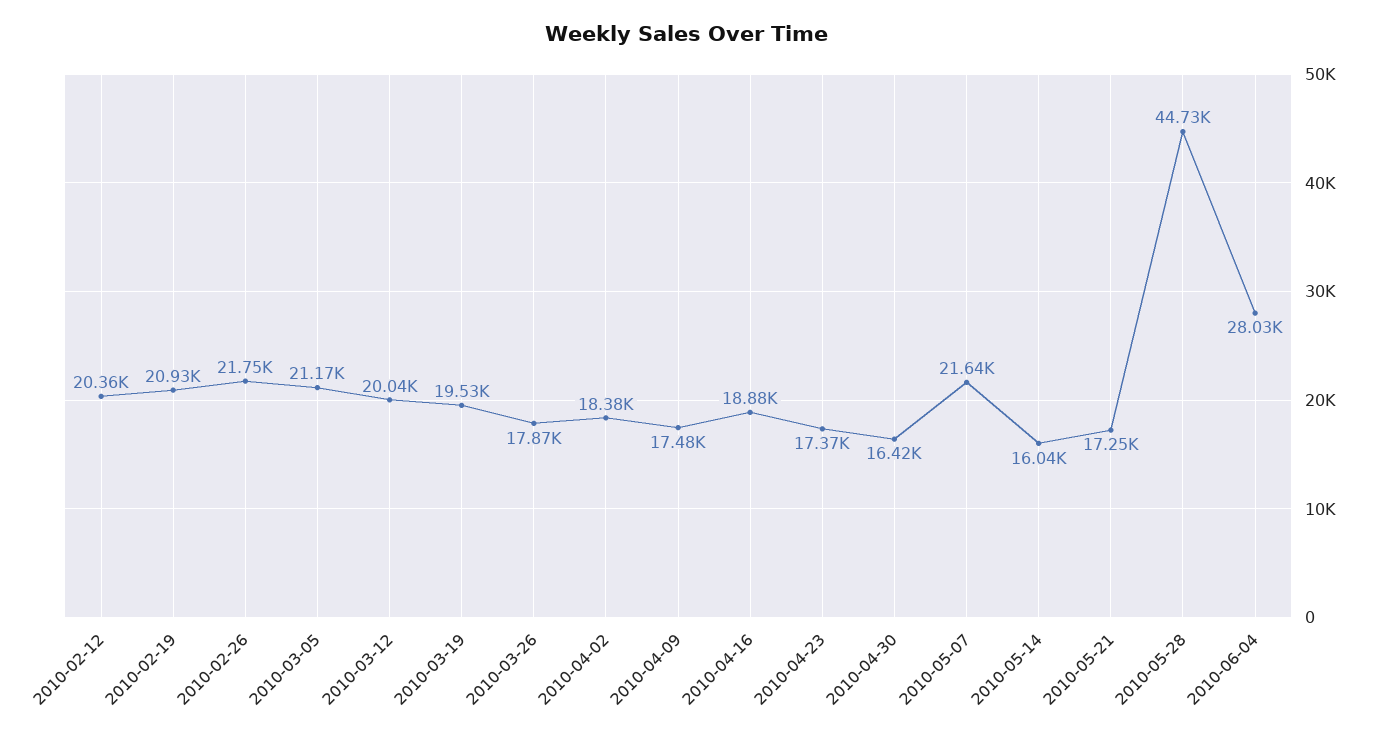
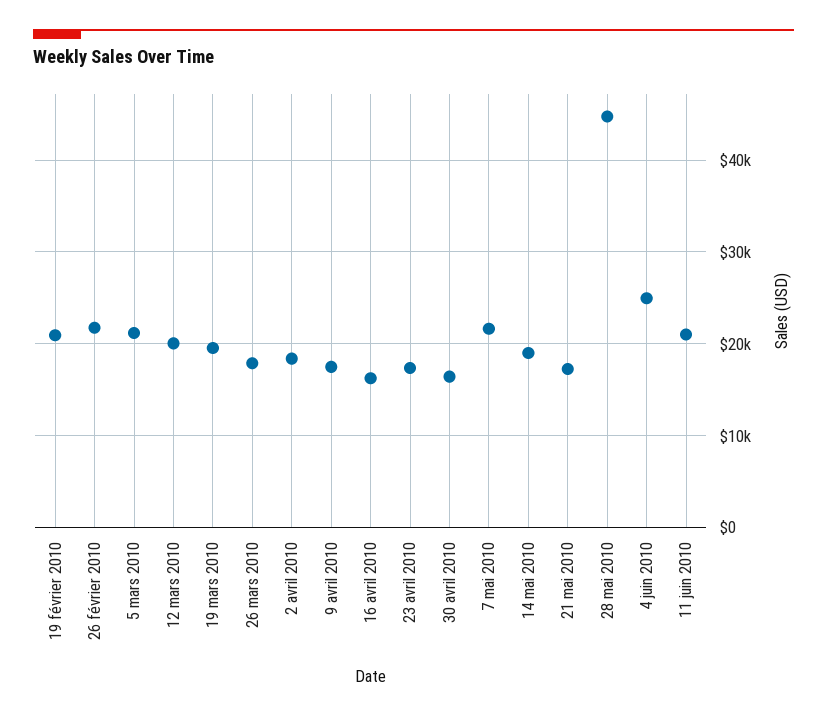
2010-02-12: 20360 -> none
2010-04-16: 18880 -> 16000
2010-05-14: 16040 -> 19000
2010-06-04: 28030 -> 25000
11 juin 2010: none -> 21000

